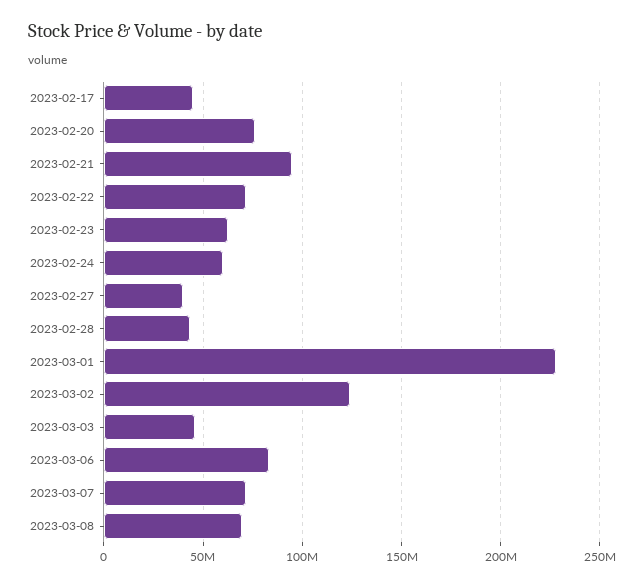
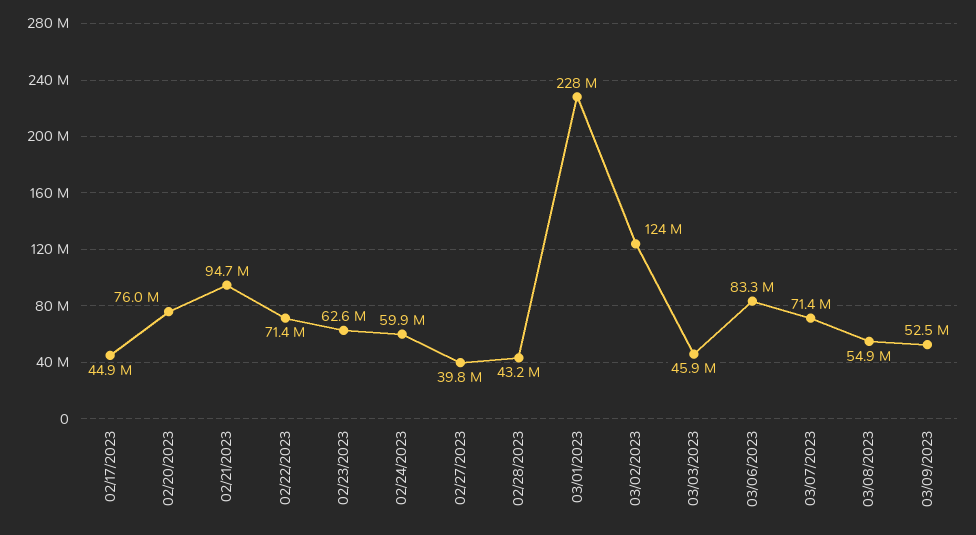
2023-03-08: 70000000 -> 54900000
03/09/2023: none -> 52500000

